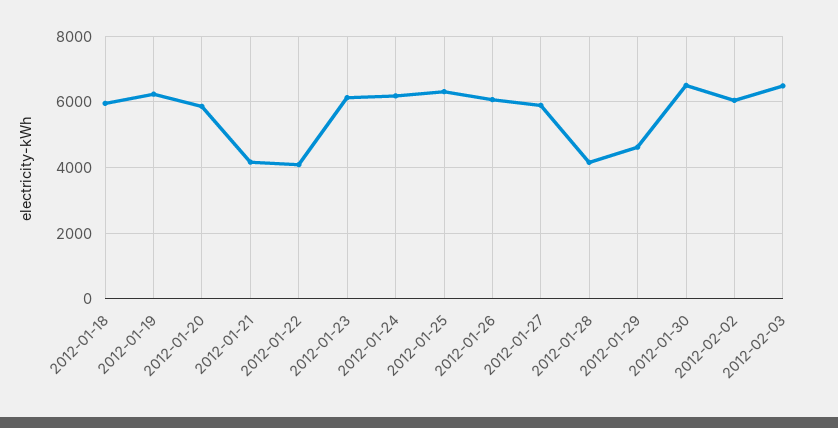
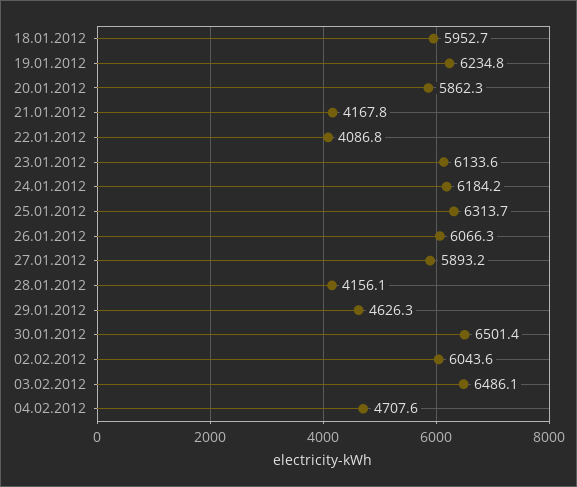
04.02.2012: none -> 4707.6

